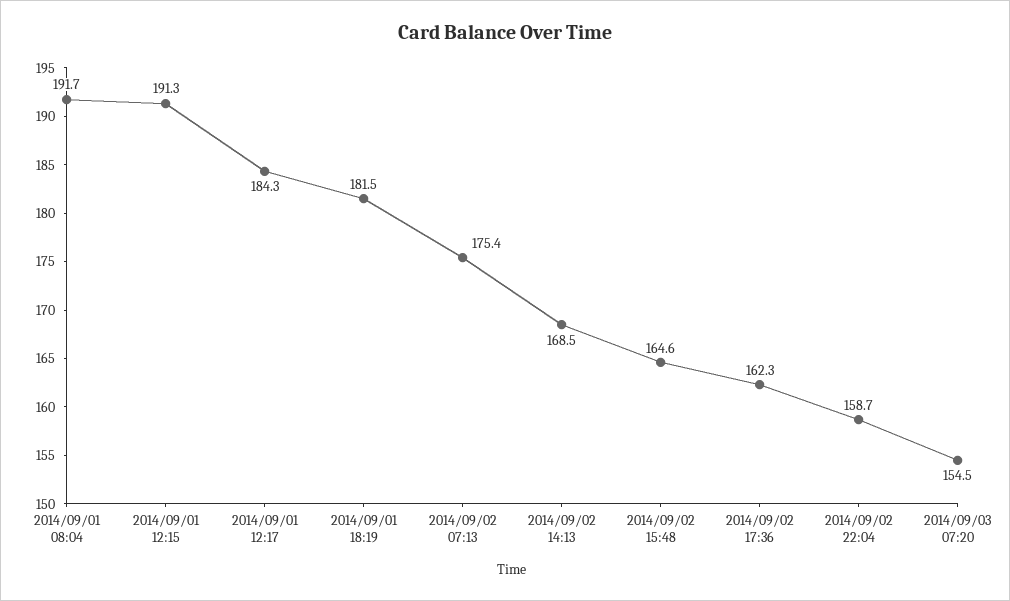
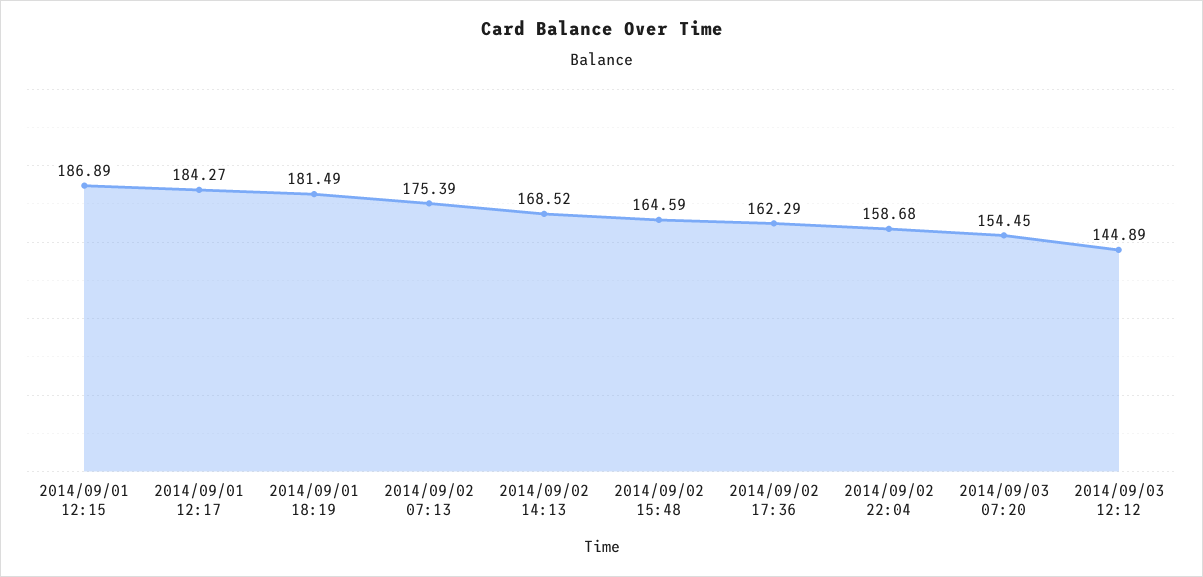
2014/09/01 08:04: 191.7 -> none
2014/09/01 12:15: 191.3 -> 186.89
2014/09/03 12:12: none -> 144.89

